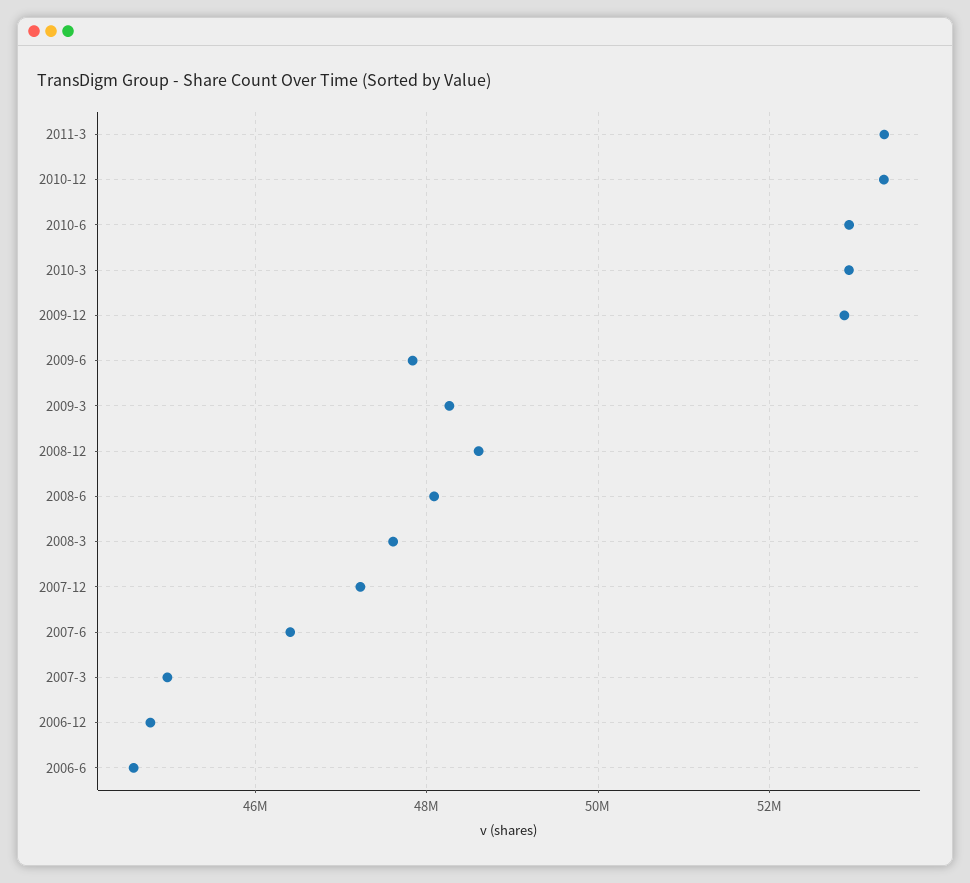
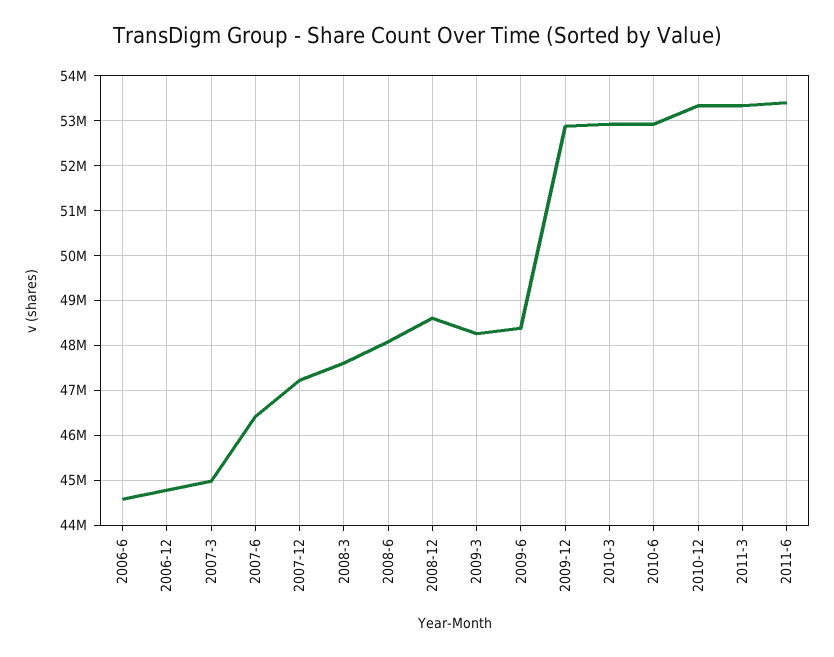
2009-6: 47800000 -> 48400000
2011-6: none -> 53400000

